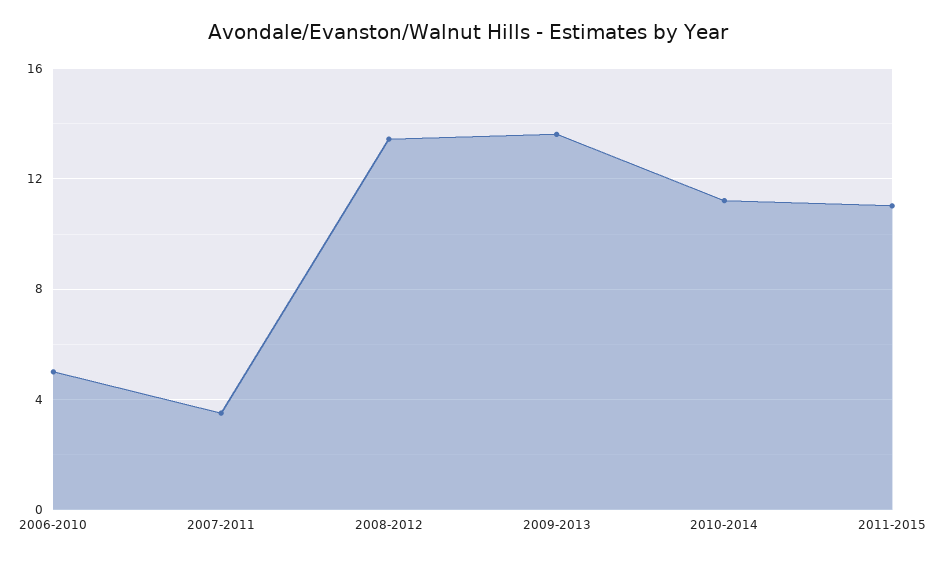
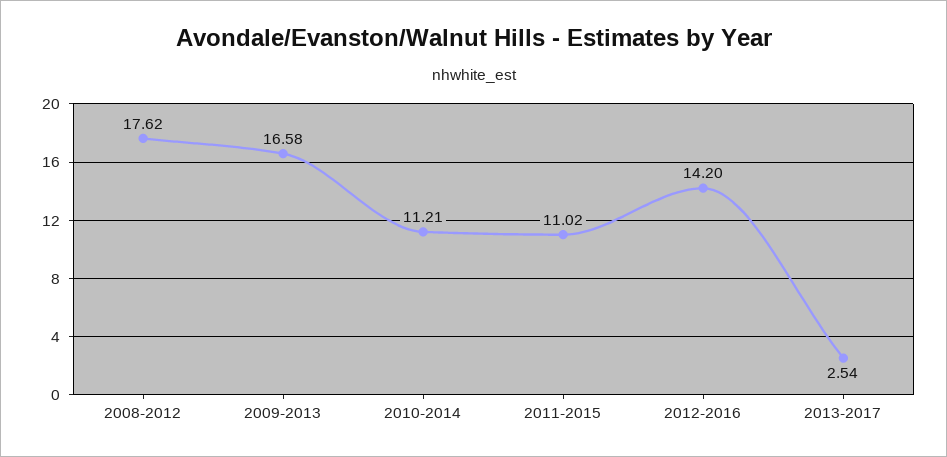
2006-2010: 5 -> none
2007-2011: 3.5 -> none
2008-2012: 13.5 -> 17.62
2009-2013: 13.5 -> 16.58
2012-2016: none -> 14.2
2013-2017: none -> 2.54

